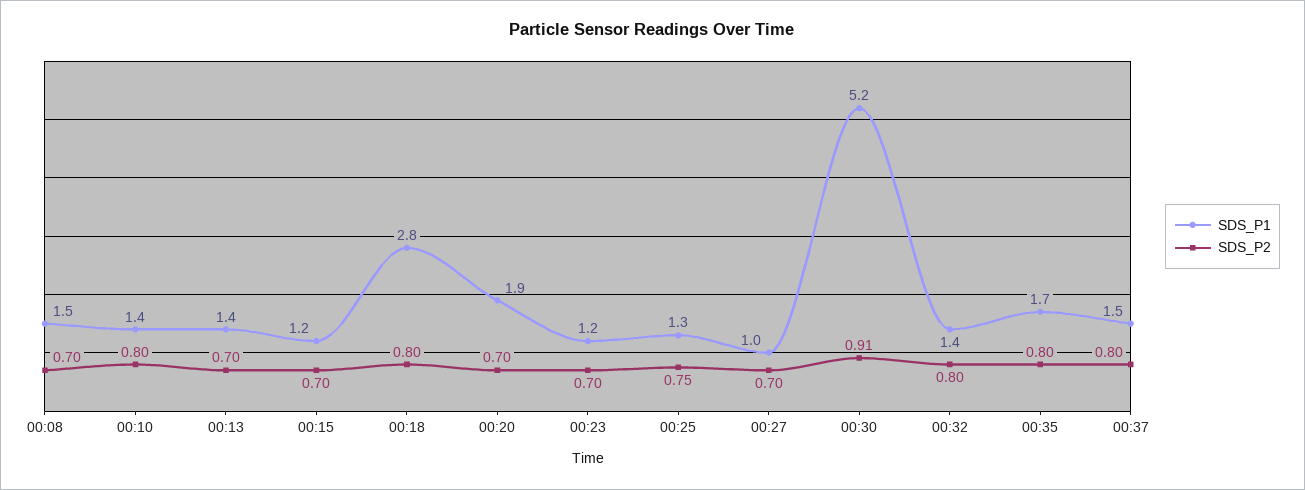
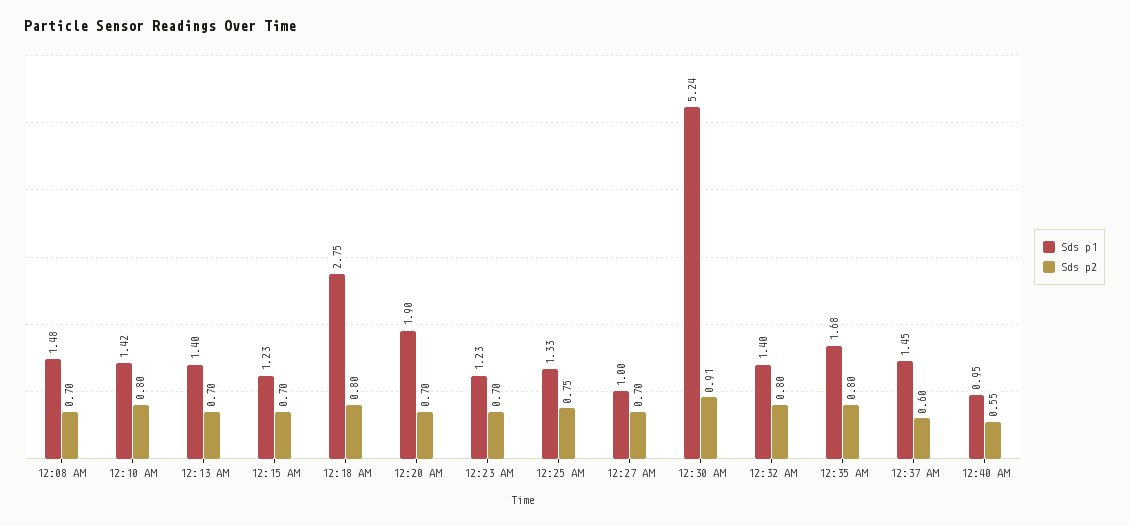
SDS_P2, 00:37: 0.8 -> 0.6
SDS_P1, 12:40 AM: none -> 0.95
SDS_P2, 12:40 AM: none -> 0.55

